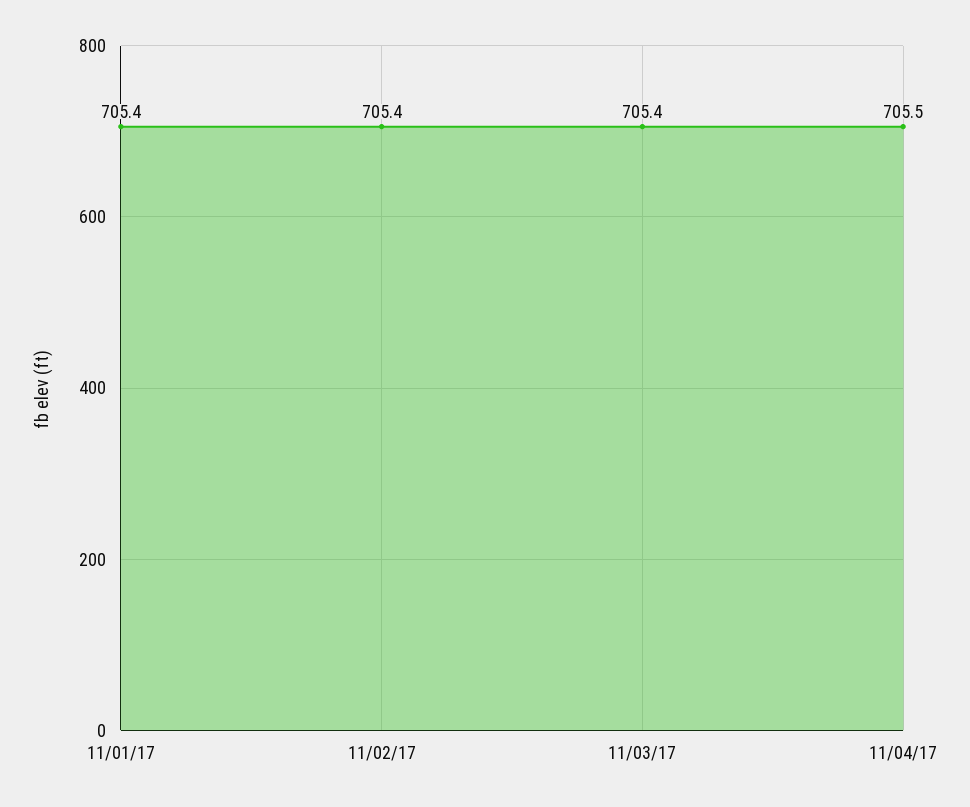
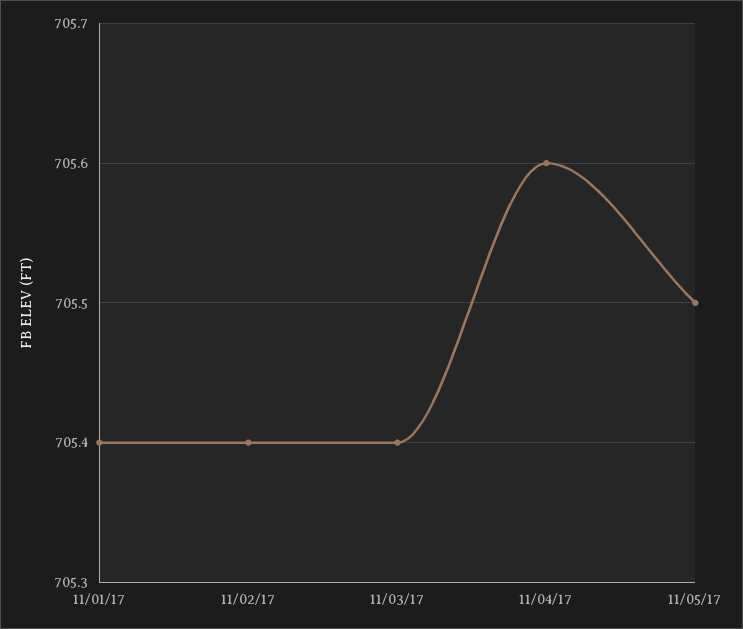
11/04/17: 705.5 -> 705.6
11/05/17: none -> 705.5

